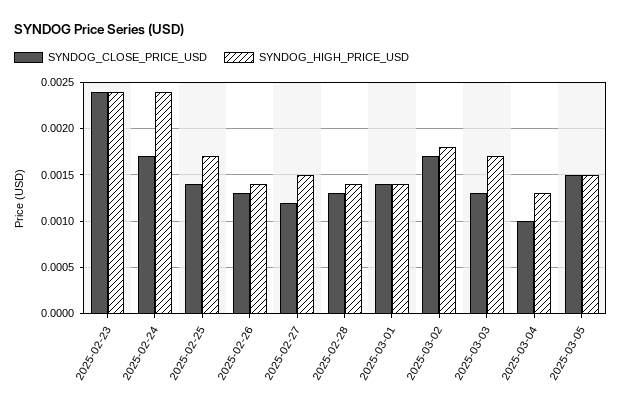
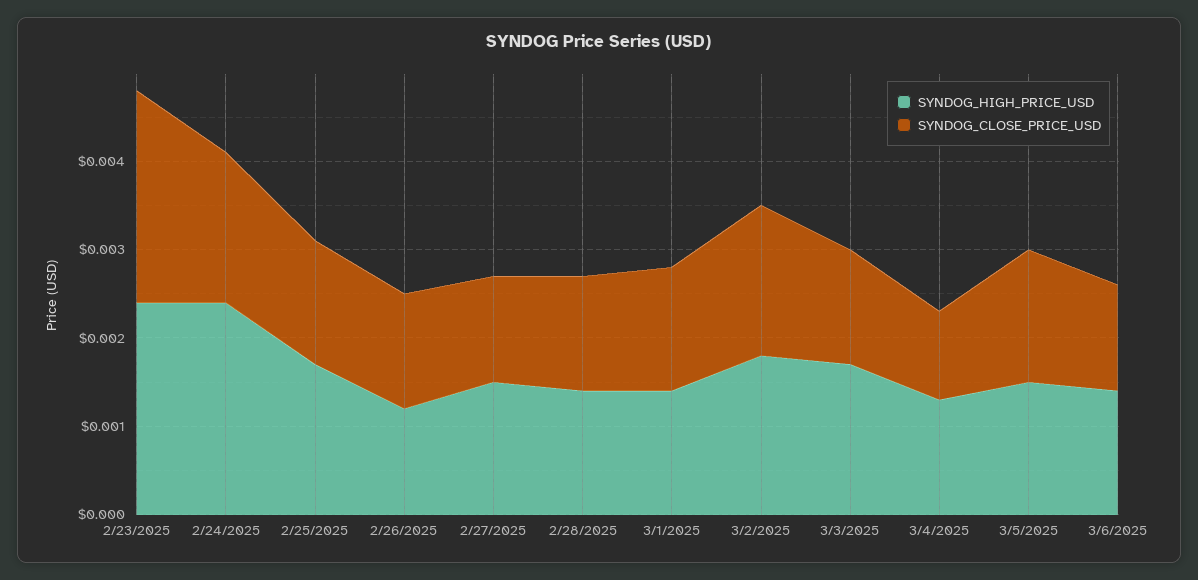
SYNDOG_HIGH_PRICE_USD, 2025-02-26: 0.0014 -> 0.0012
SYNDOG_HIGH_PRICE_USD, 3/6/2025: none -> 0.0014
SYNDOG_CLOSE_PRICE_USD, 3/6/2025: none -> 0.0012

